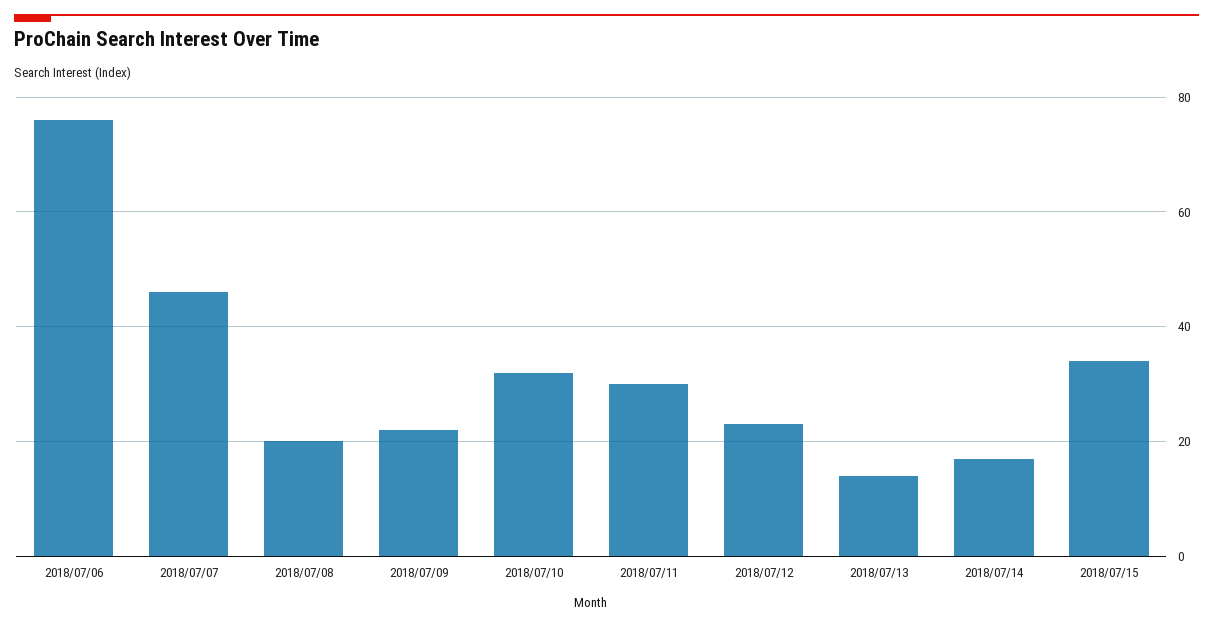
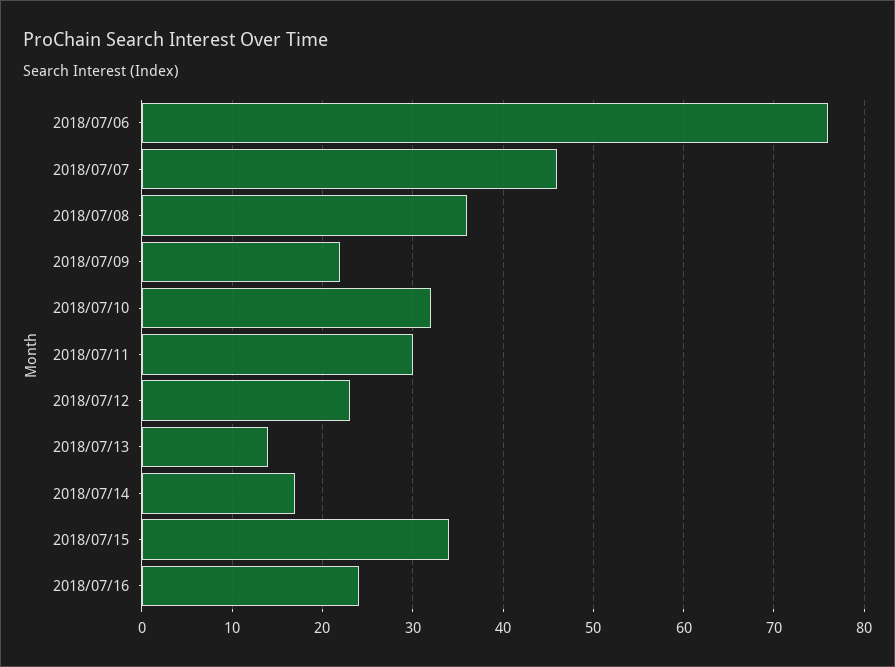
2018/07/08: 20 -> 36
2018/07/16: none -> 24

